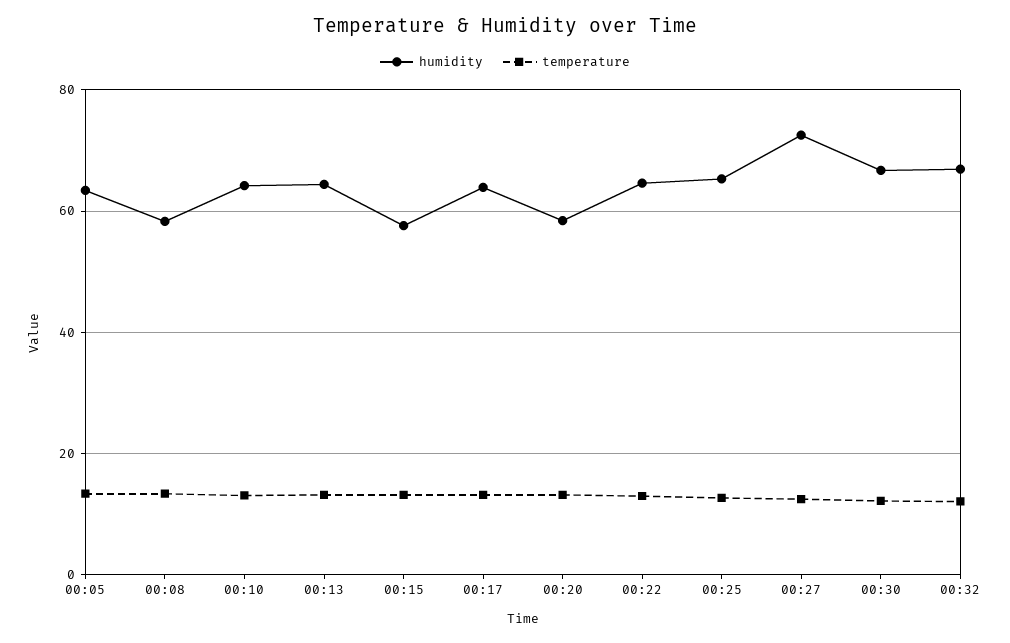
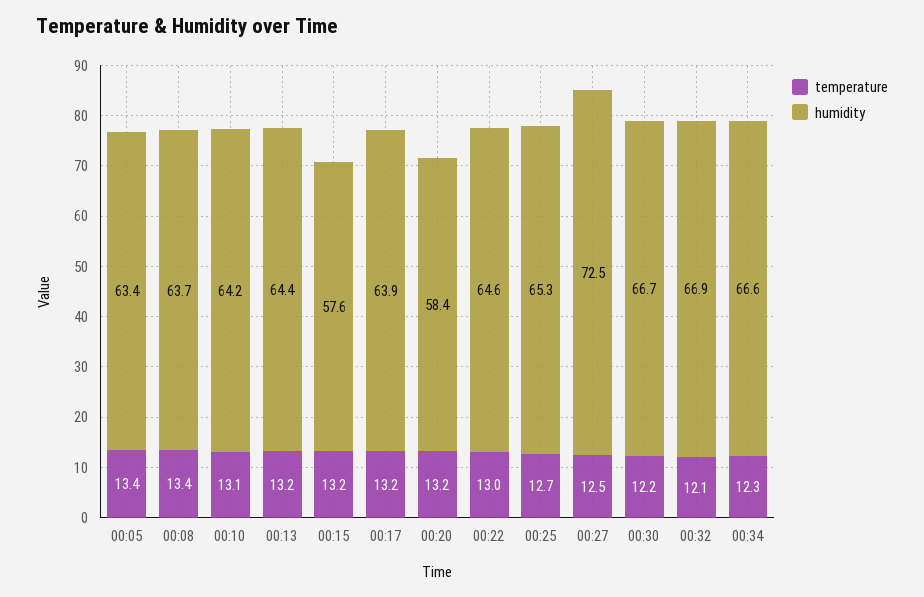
humidity, 00:08: 58 -> 63.7
temperature, 00:34: none -> 12.3
humidity, 00:34: none -> 66.6

